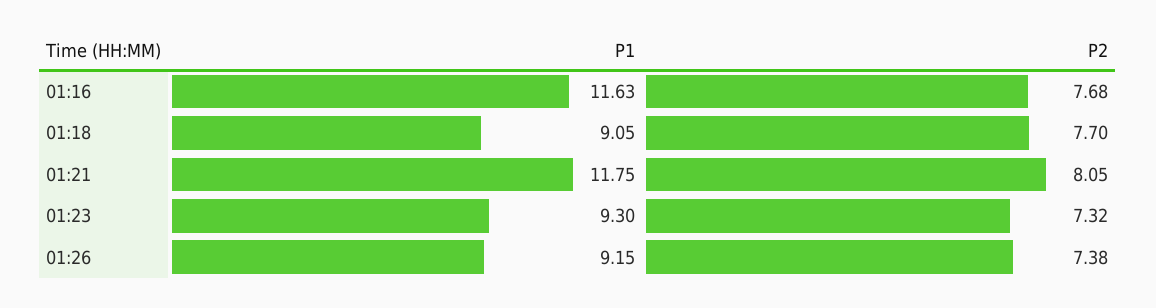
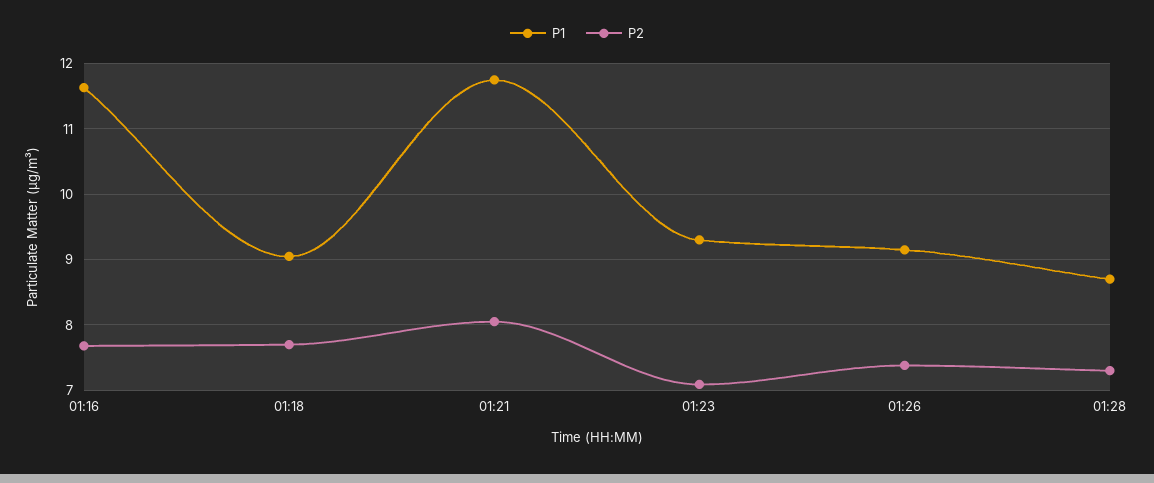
P2, 01:23: 7.32 -> 7.1
P1, 01:28: none -> 8.7
P2, 01:28: none -> 7.3

